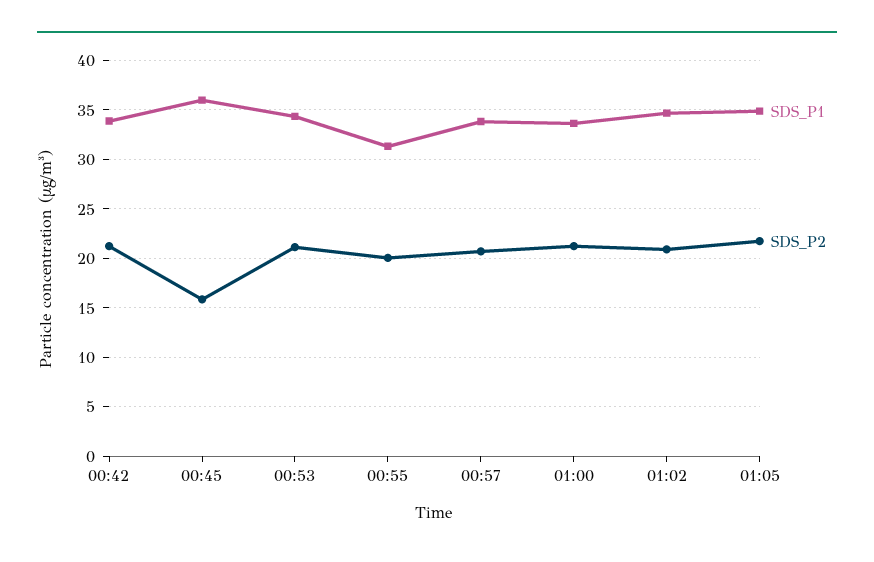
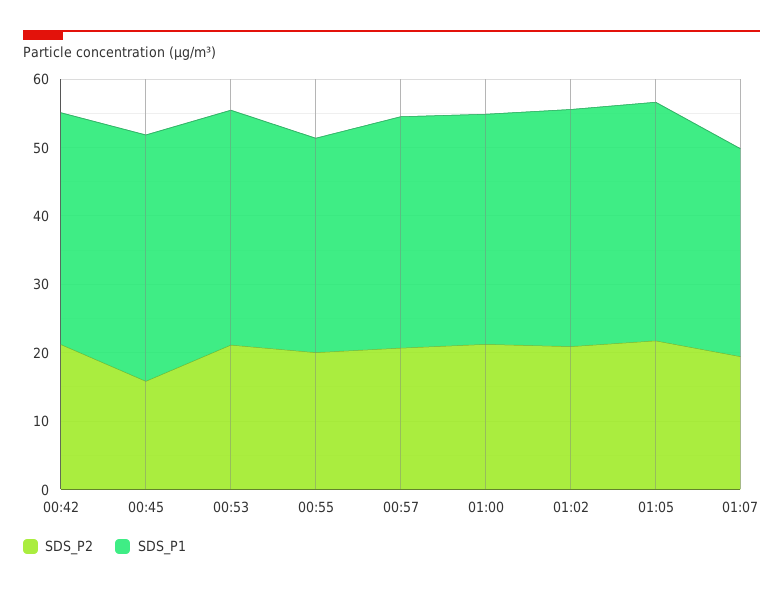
SDS_P2, 01:07: none -> 20
SDS_P1, 01:07: none -> 30

